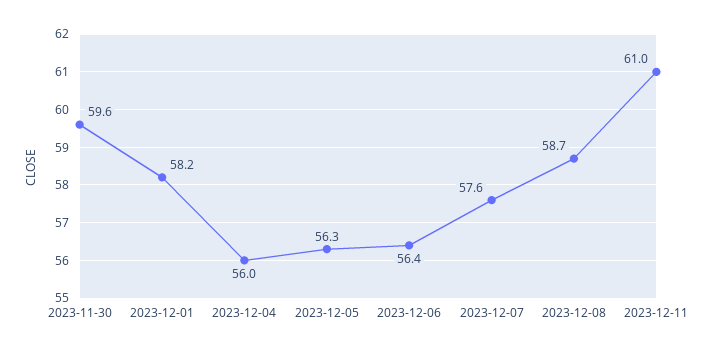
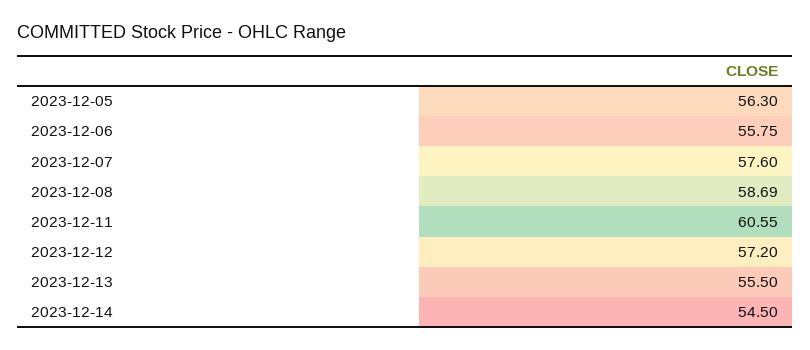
2023-11-30: 59.6 -> none
2023-12-01: 58.2 -> none
2023-12-04: 56 -> none
2023-12-06: 56.4 -> 55.75
2023-12-11: 61 -> 60.55
2023-12-12: none -> 57.2
2023-12-13: none -> 55.5
2023-12-14: none -> 54.5

